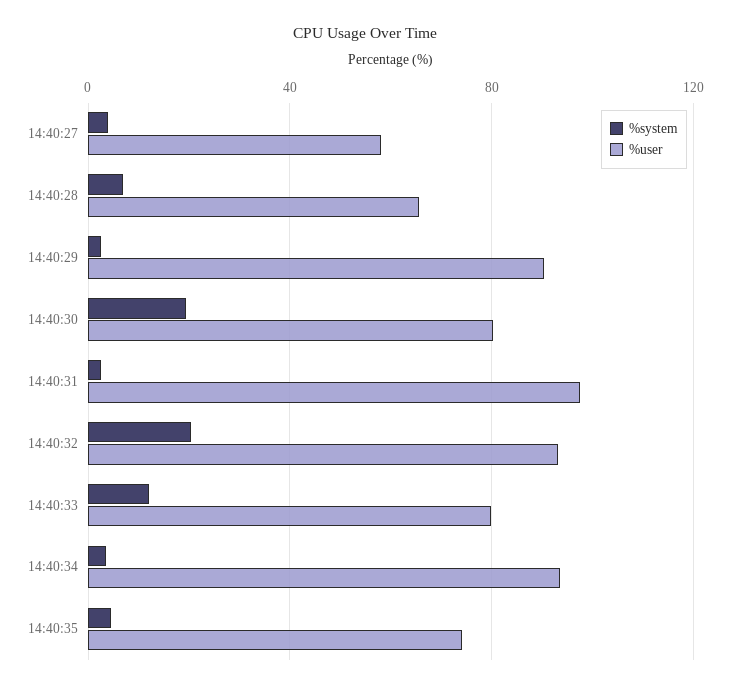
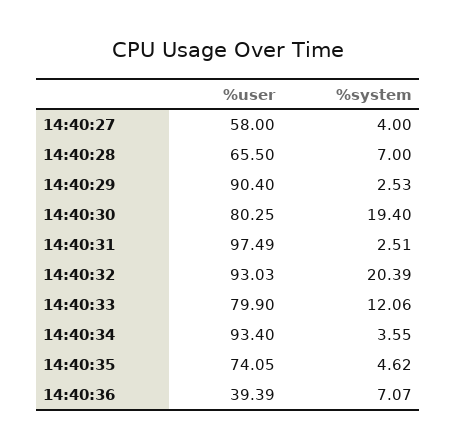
%user, 14:40:36: none -> 39.39
%system, 14:40:36: none -> 7.07

